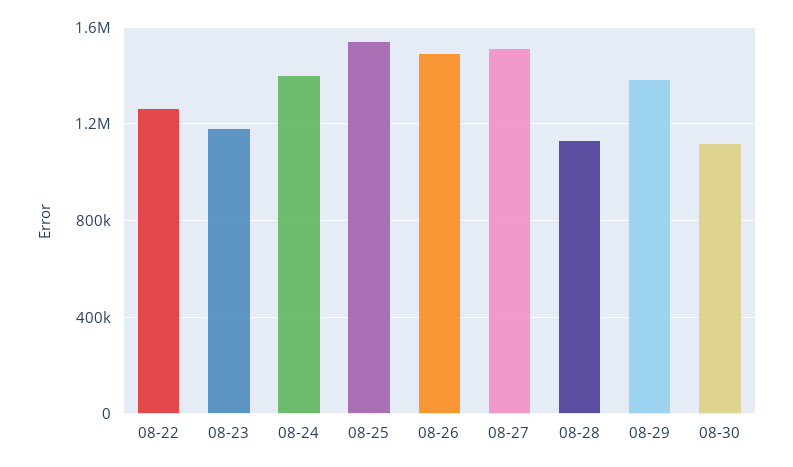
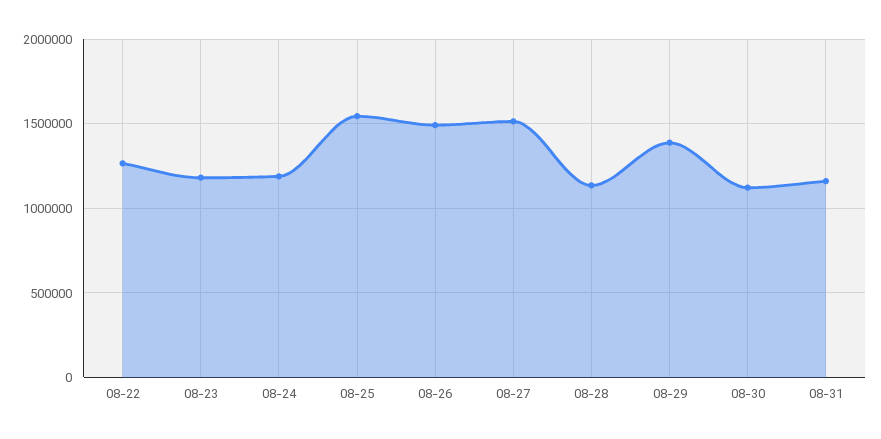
08-24: 1400000 -> 1200000
08-31: none -> 1150000

